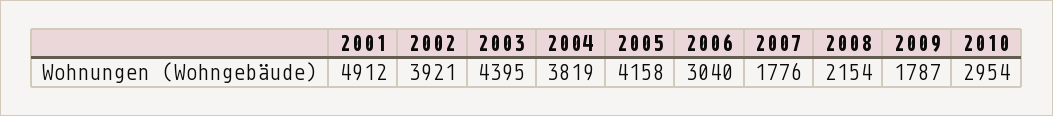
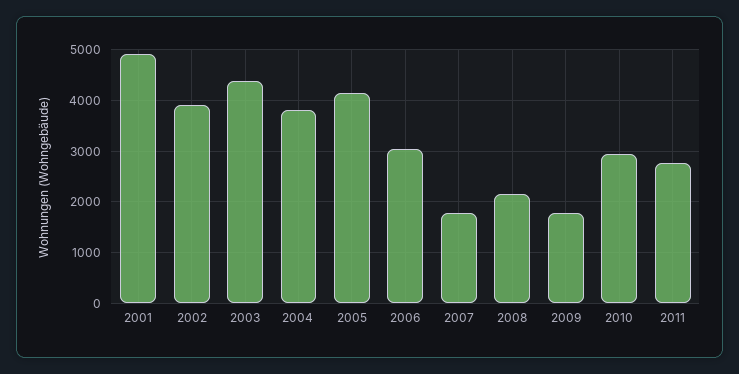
2011: none -> 2800

